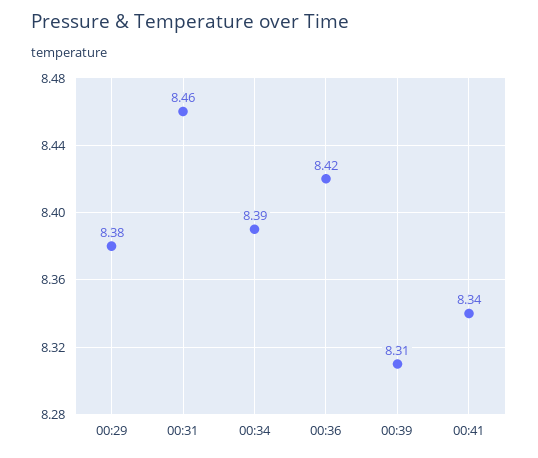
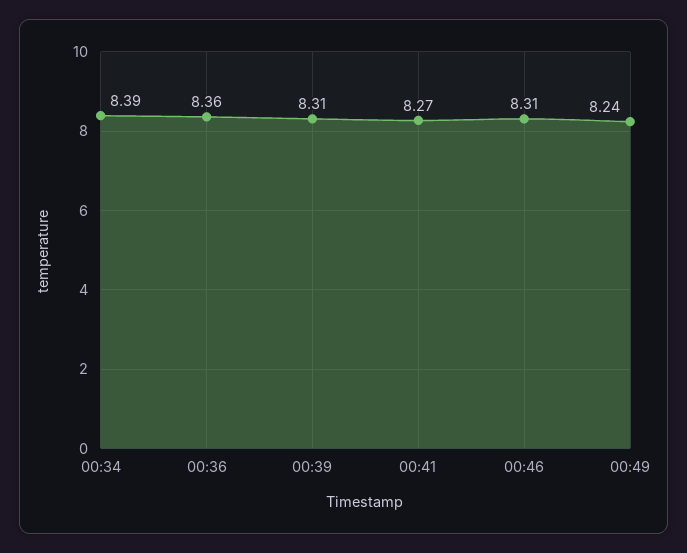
00:29: 8.38 -> none
00:31: 8.46 -> none
00:36: 8.42 -> 8.36
00:41: 8.34 -> 8.27
00:46: none -> 8.31
00:49: none -> 8.24

